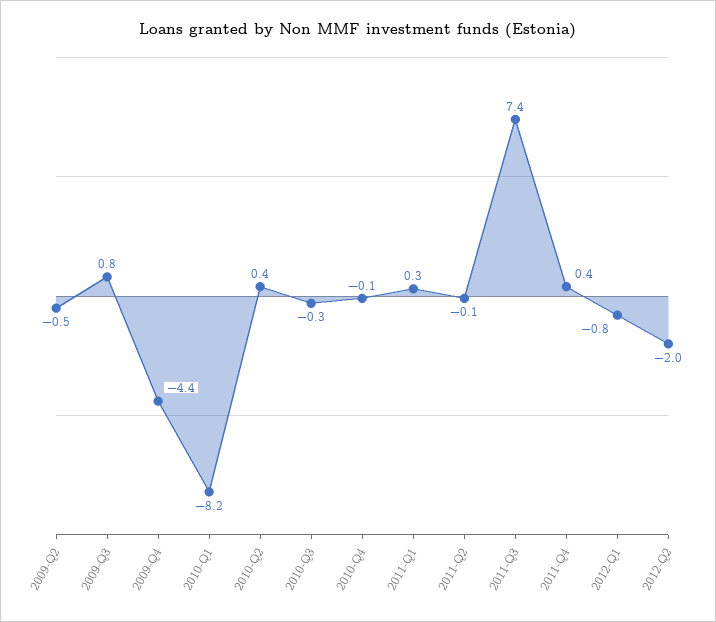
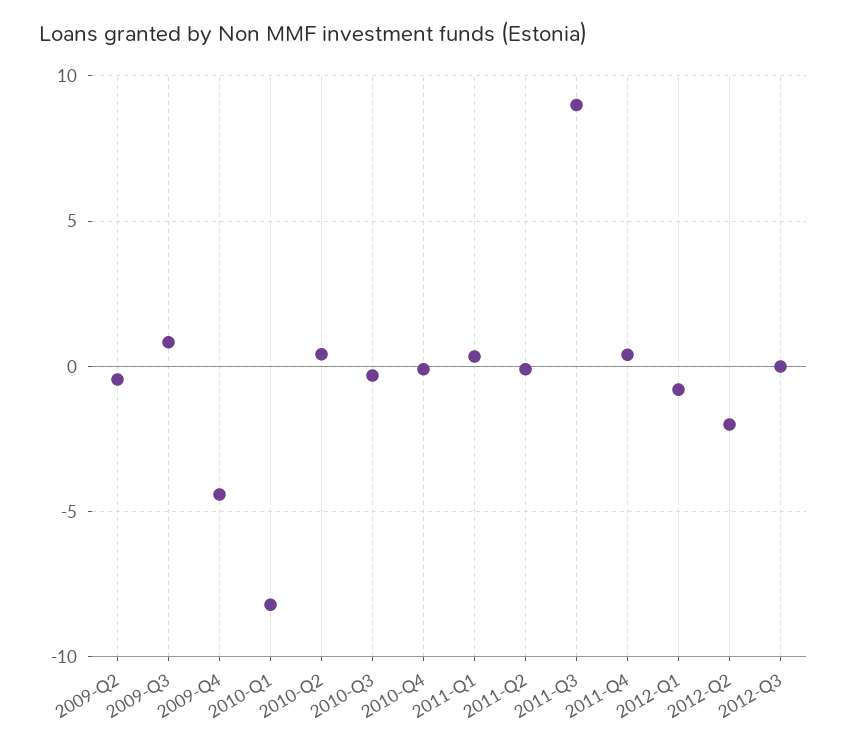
2011-Q3: 7.4 -> 9
2012-Q3: none -> 0

